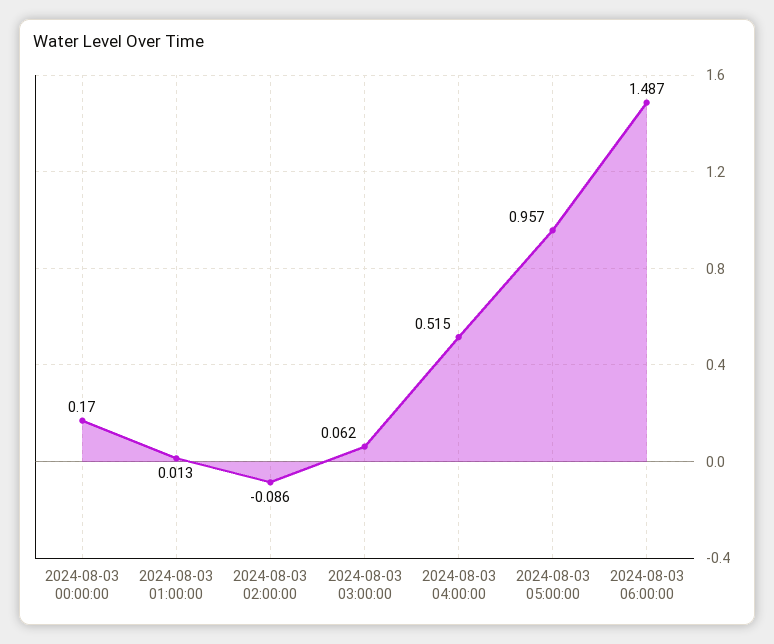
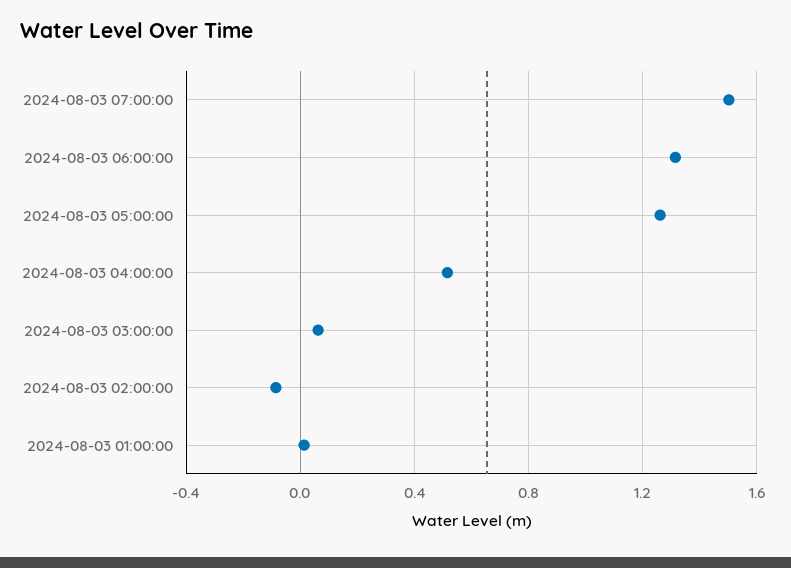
2024-08-03 00:00:00: 0.17 -> none
2024-08-03 05:00:00: 0.957 -> 1.25
2024-08-03 06:00:00: 1.487 -> 1.3
2024-08-03 07:00:00: none -> 1.5

